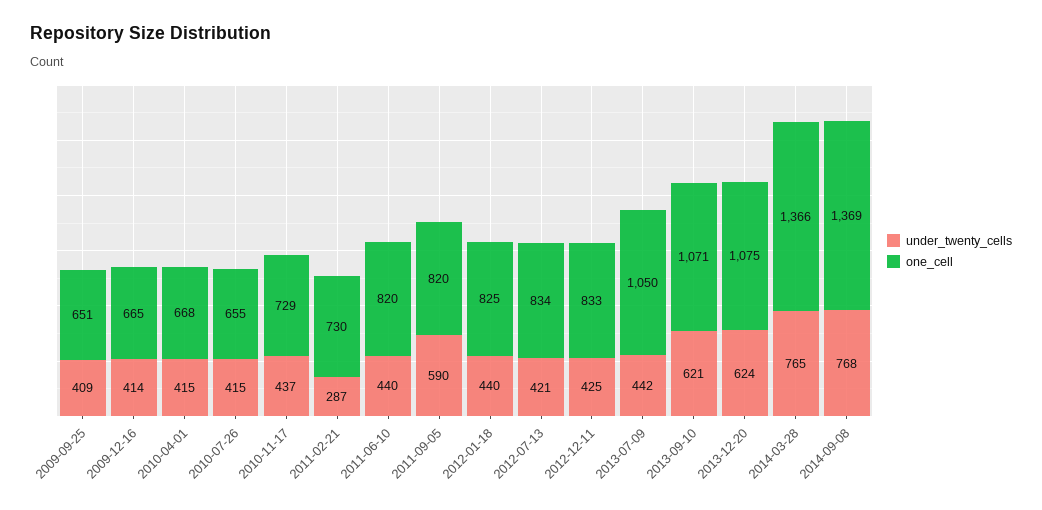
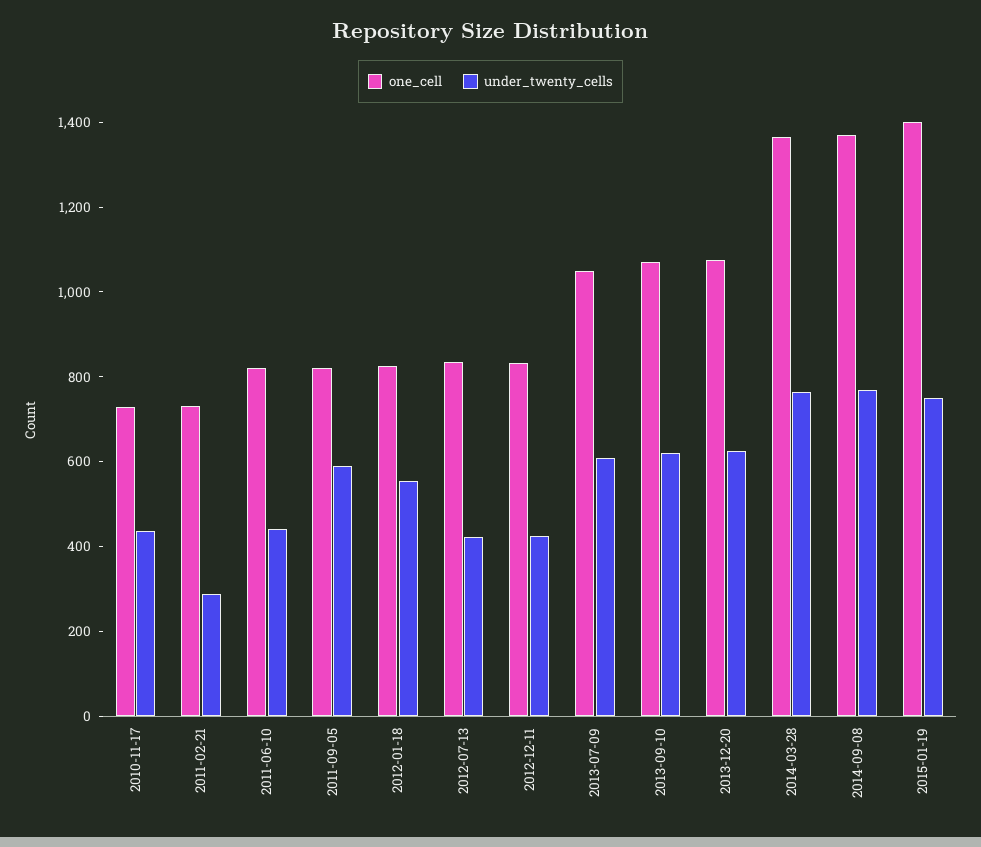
under_twenty_cells, 2009-09-25: 409 -> none
one_cell, 2009-09-25: 651 -> none
under_twenty_cells, 2009-12-16: 414 -> none
one_cell, 2009-12-16: 665 -> none
under_twenty_cells, 2010-04-01: 415 -> none
one_cell, 2010-04-01: 668 -> none
under_twenty_cells, 2010-07-26: 415 -> none
one_cell, 2010-07-26: 655 -> none
under_twenty_cells, 2012-01-18: 440 -> 550
under_twenty_cells, 2013-07-09: 442 -> 600
one_cell, 2015-01-19: none -> 1400
under_twenty_cells, 2015-01-19: none -> 750

